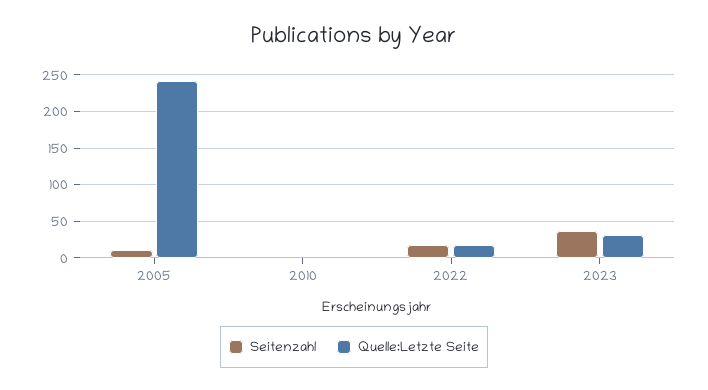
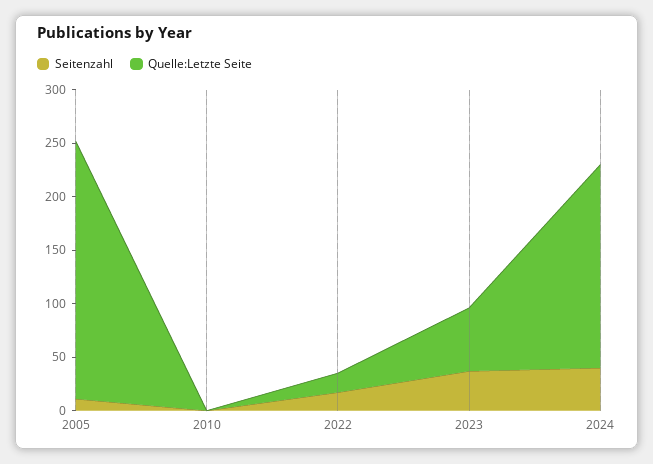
Quelle:Letzte Seite, 2023: 30 -> 60
Seitenzahl, 2024: none -> 40
Quelle:Letzte Seite, 2024: none -> 190

